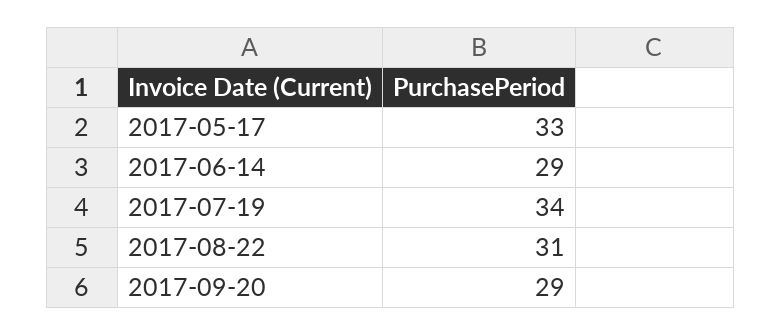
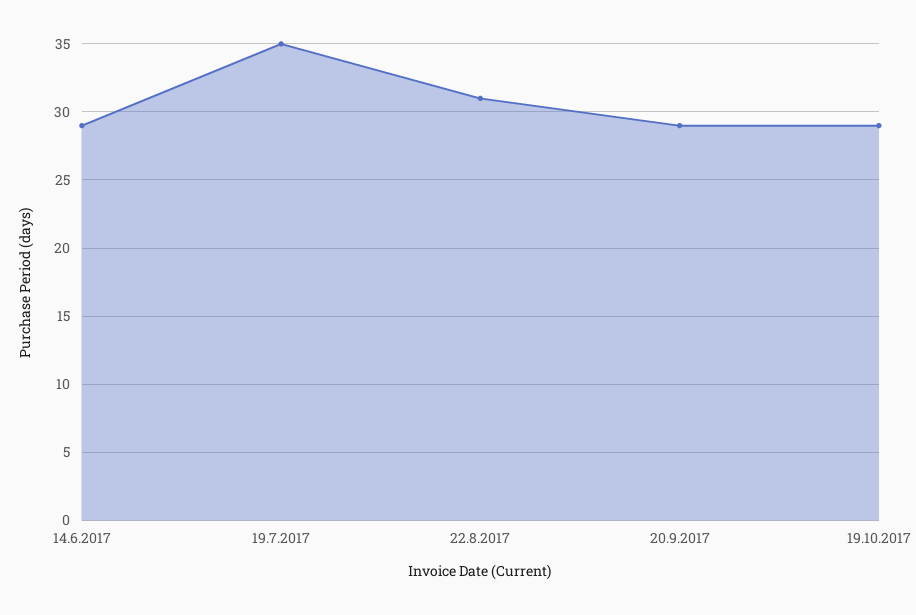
2017-05-17: 33 -> none
2017-07-19: 34 -> 35
19.10.2017: none -> 29

